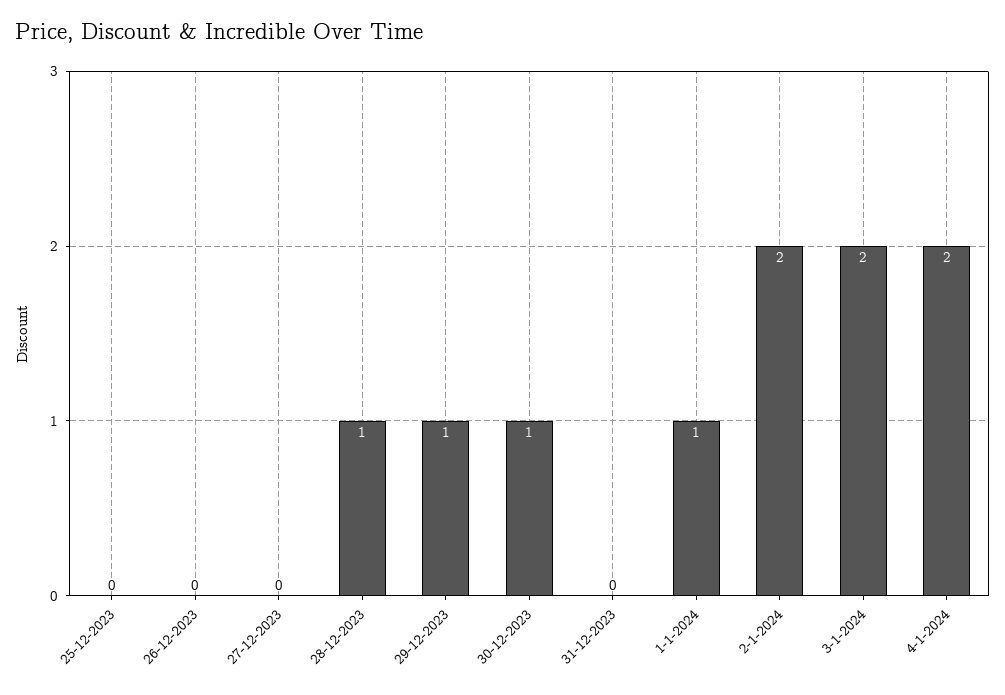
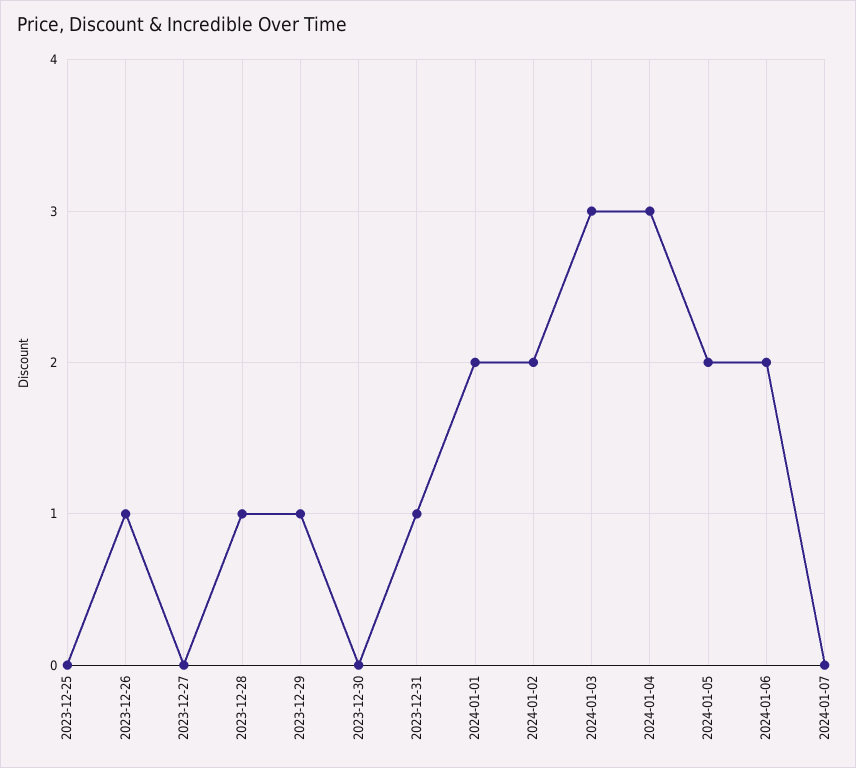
26-12-2023: 0 -> 1
30-12-2023: 1 -> 0
31-12-2023: 0 -> 1
1-1-2024: 1 -> 2
3-1-2024: 2 -> 3
4-1-2024: 2 -> 3
2024-01-05: none -> 2
2024-01-06: none -> 2
2024-01-07: none -> 0

